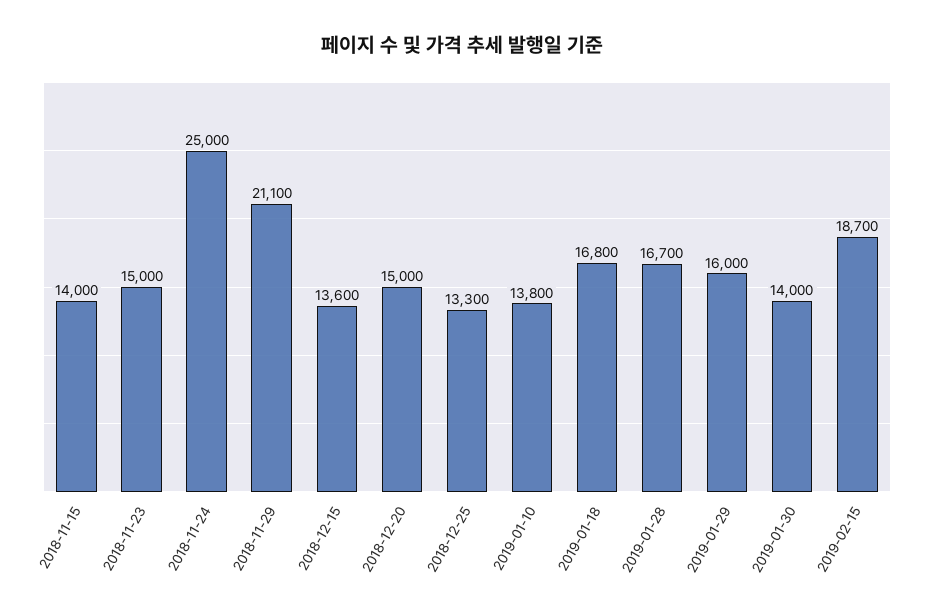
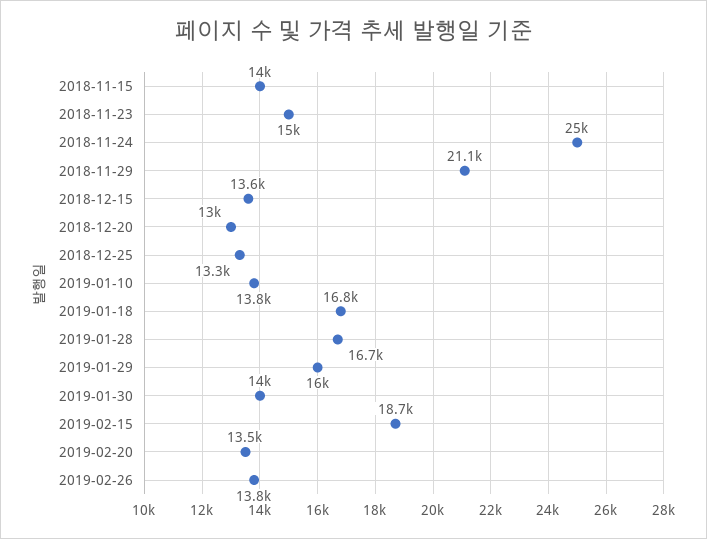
2018-12-20: 15000 -> 13000
2019-02-20: none -> 13500
2019-02-26: none -> 13800

